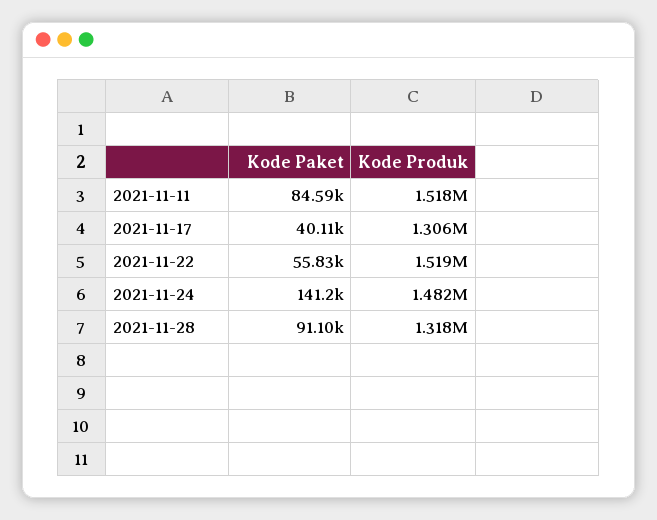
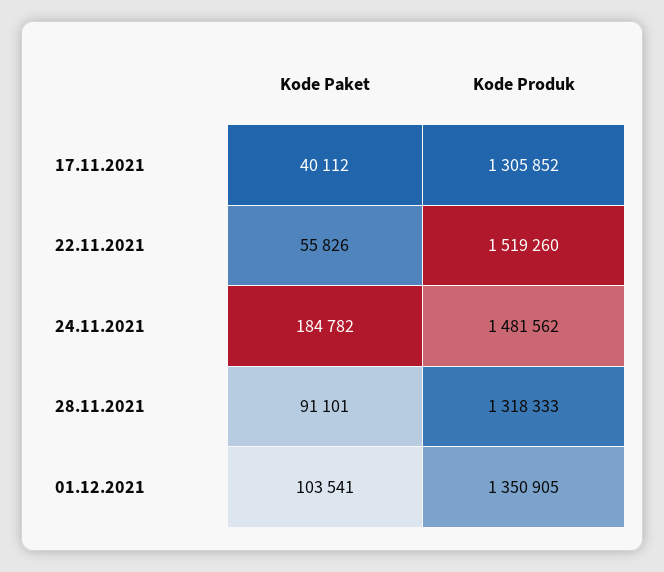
Kode Paket, 2021-11-11: 84590 -> none
Kode Produk, 2021-11-11: 1518000 -> none
Kode Paket, 2021-11-24: 141200 -> 184782
Kode Paket, 01.12.2021: none -> 103541
Kode Produk, 01.12.2021: none -> 1350905

